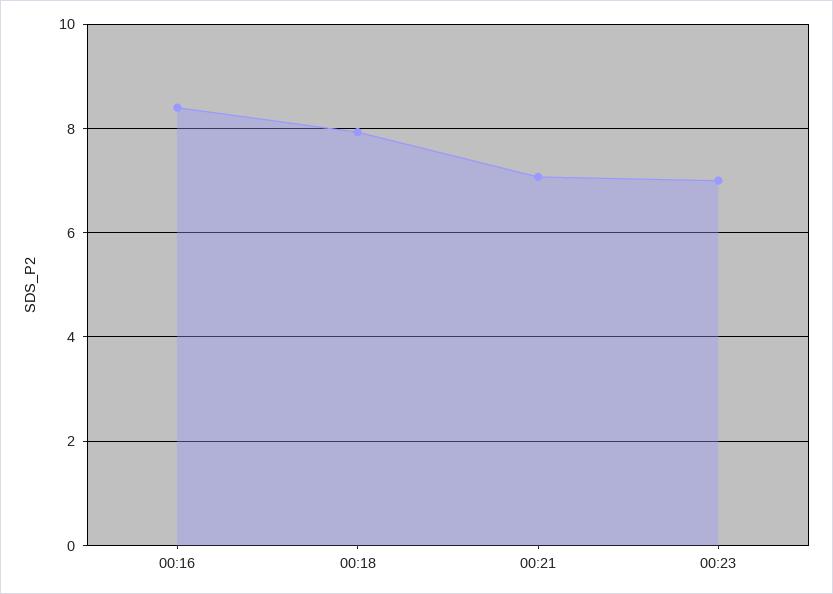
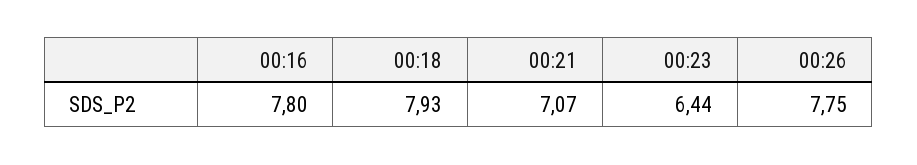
00:16: 8.4 -> 7.8
00:23: 7 -> 6.44
00:26: none -> 7.75

